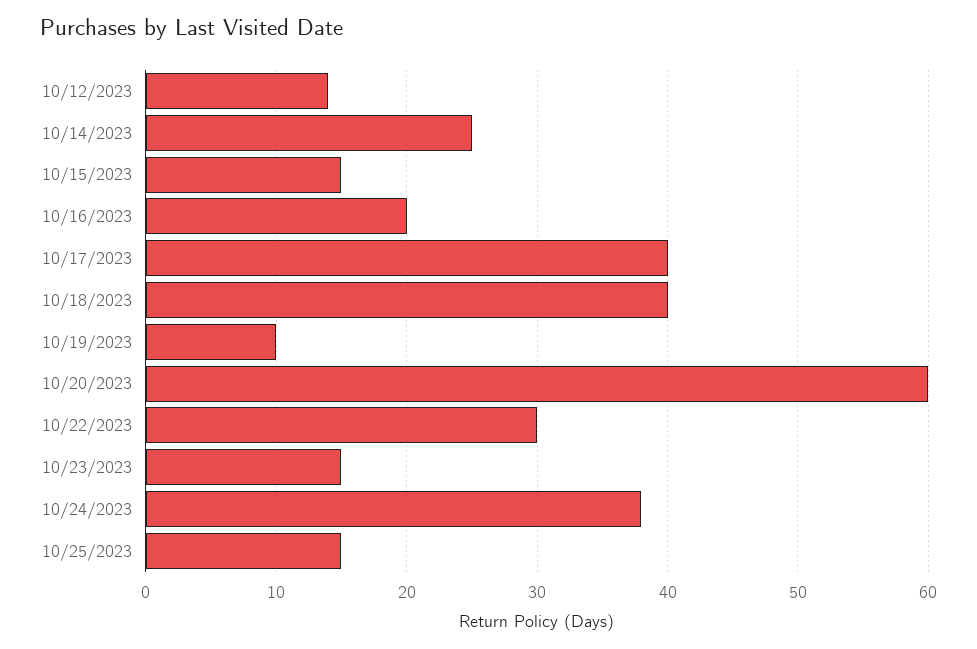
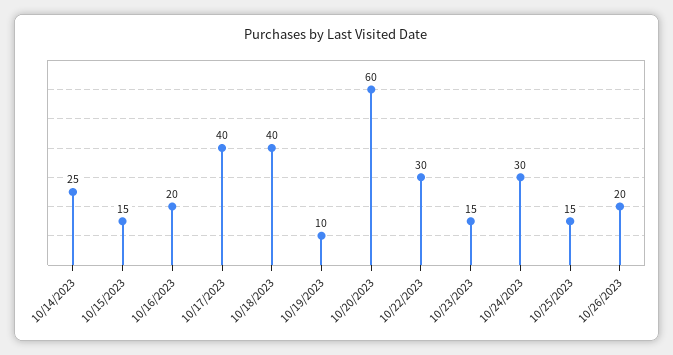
10/12/2023: 14 -> none
10/24/2023: 38 -> 30
10/26/2023: none -> 20

